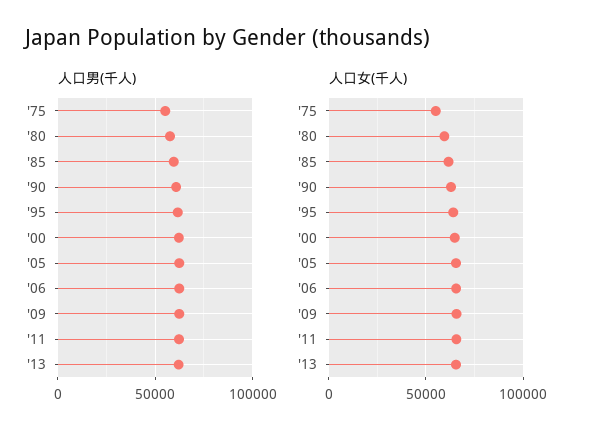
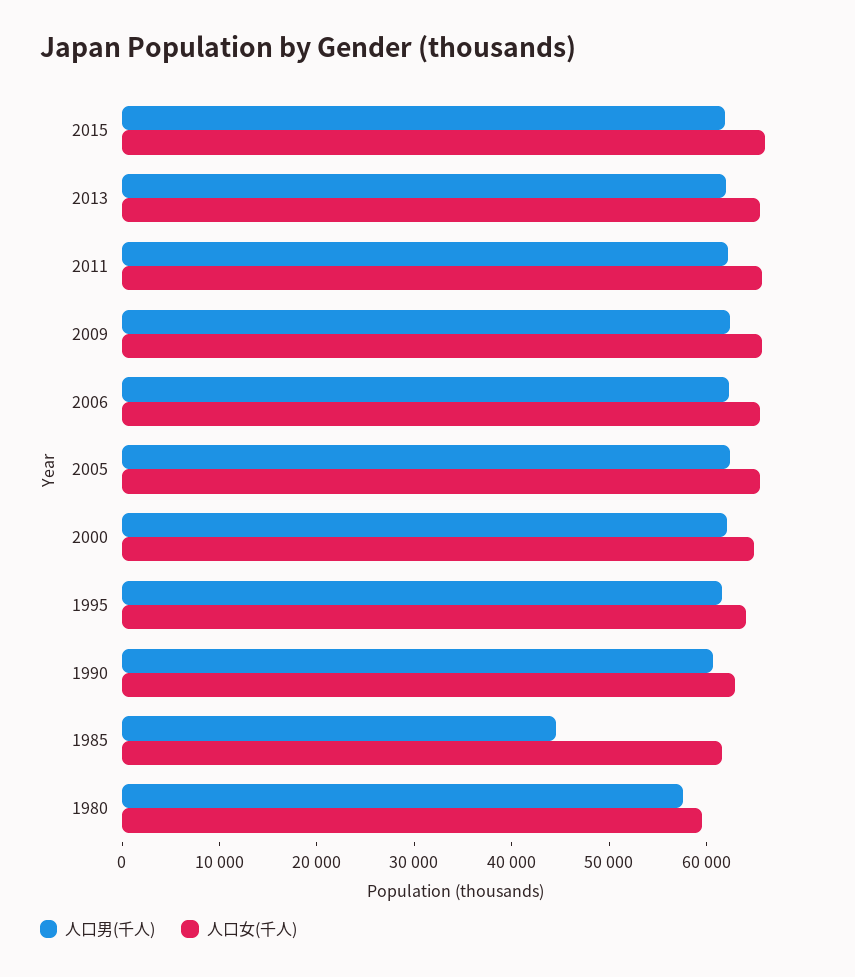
人口男(千人), '75: 55000 -> none
人口男(千人), '85: 60000 -> 44000
人口女(千人), '75: 55000 -> none
人口男(千人), 2015: none -> 62000
人口女(千人), 2015: none -> 66000

